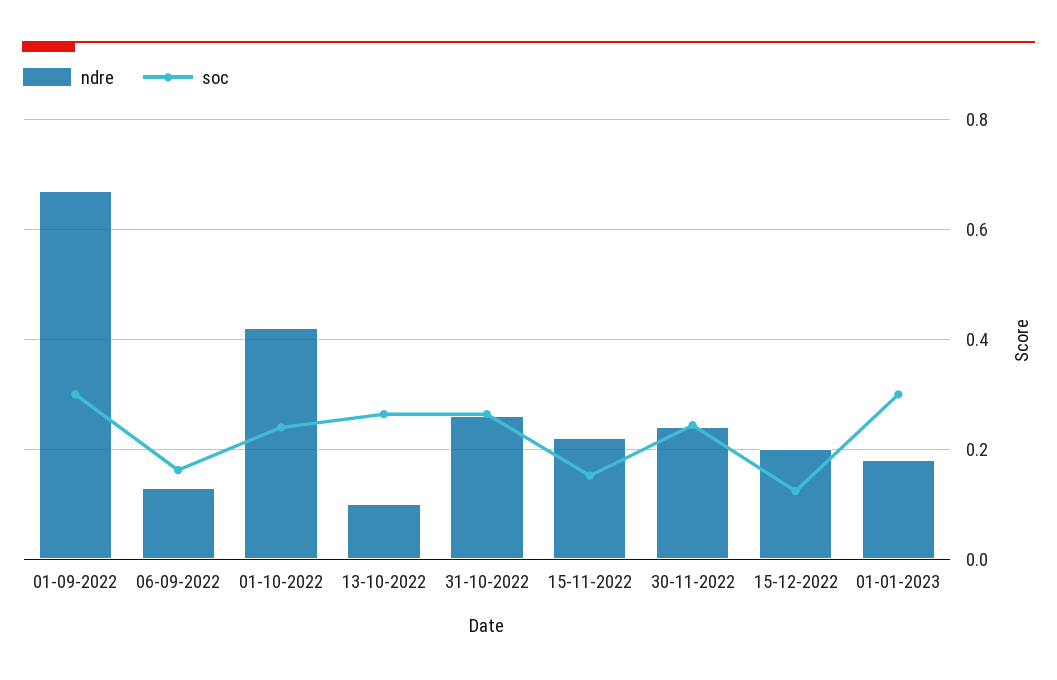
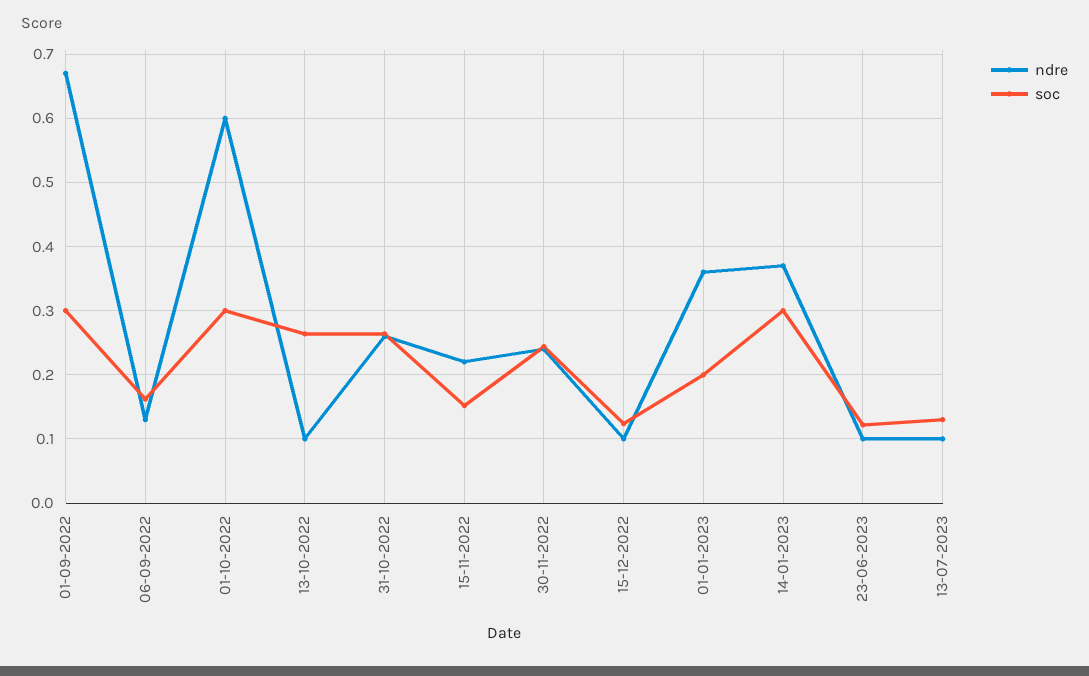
ndre, 01-10-2022: 0.42 -> 0.6
soc, 01-10-2022: 0.24 -> 0.3
ndre, 15-12-2022: 0.2 -> 0.1
ndre, 01-01-2023: 0.18 -> 0.36
soc, 01-01-2023: 0.3 -> 0.2
ndre, 14-01-2023: none -> 0.37
soc, 14-01-2023: none -> 0.3
ndre, 23-06-2023: none -> 0.1
soc, 23-06-2023: none -> 0.12
ndre, 13-07-2023: none -> 0.1
soc, 13-07-2023: none -> 0.13

